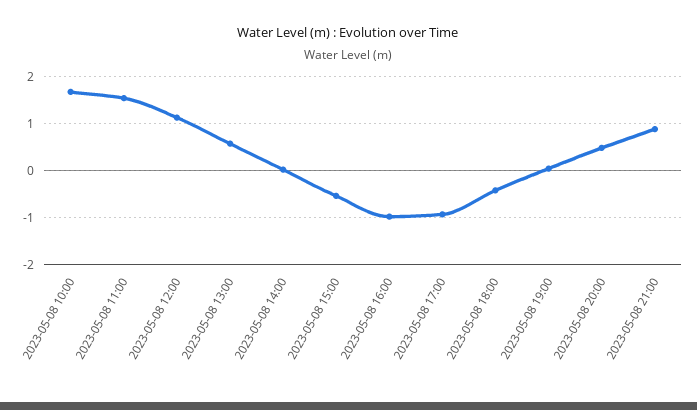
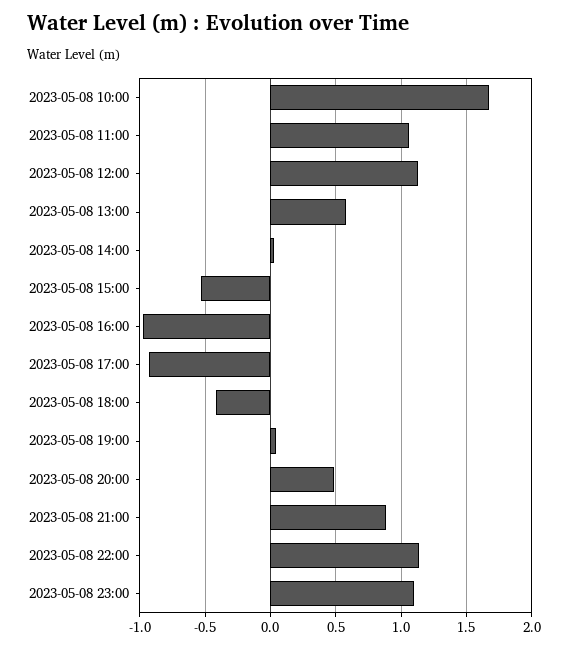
2023-05-08 11:00: 1.6 -> 1.05
2023-05-08 22:00: none -> 1.15
2023-05-08 23:00: none -> 1.1

